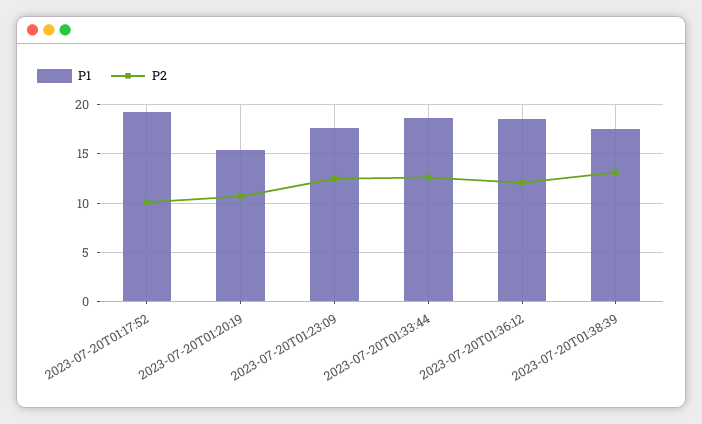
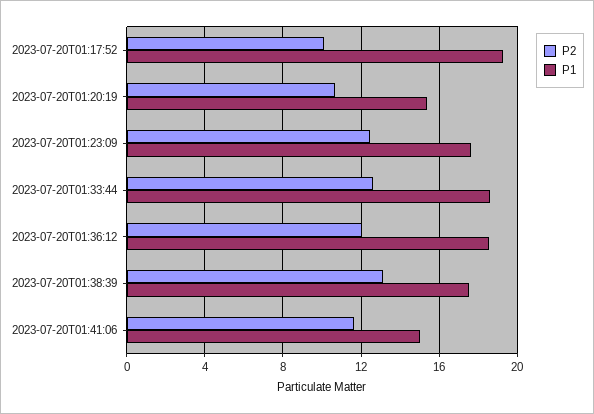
P2, 2023-07-20T01:41:06: none -> 11.5
P1, 2023-07-20T01:41:06: none -> 15

